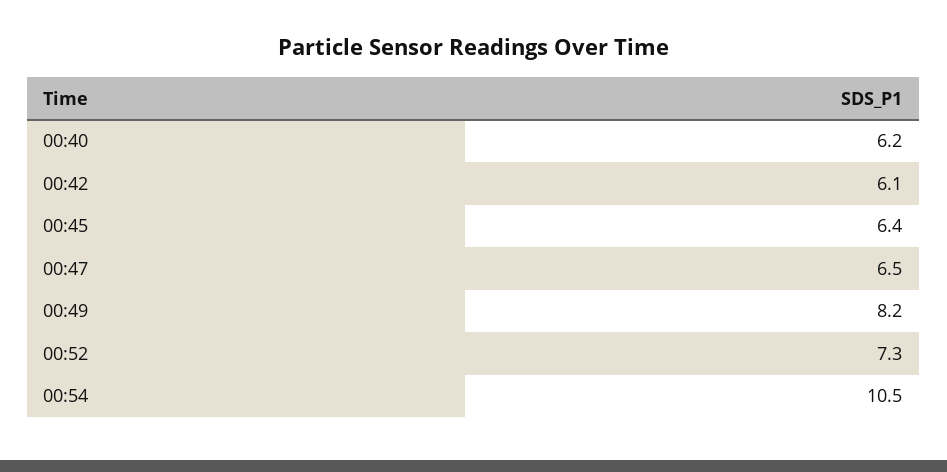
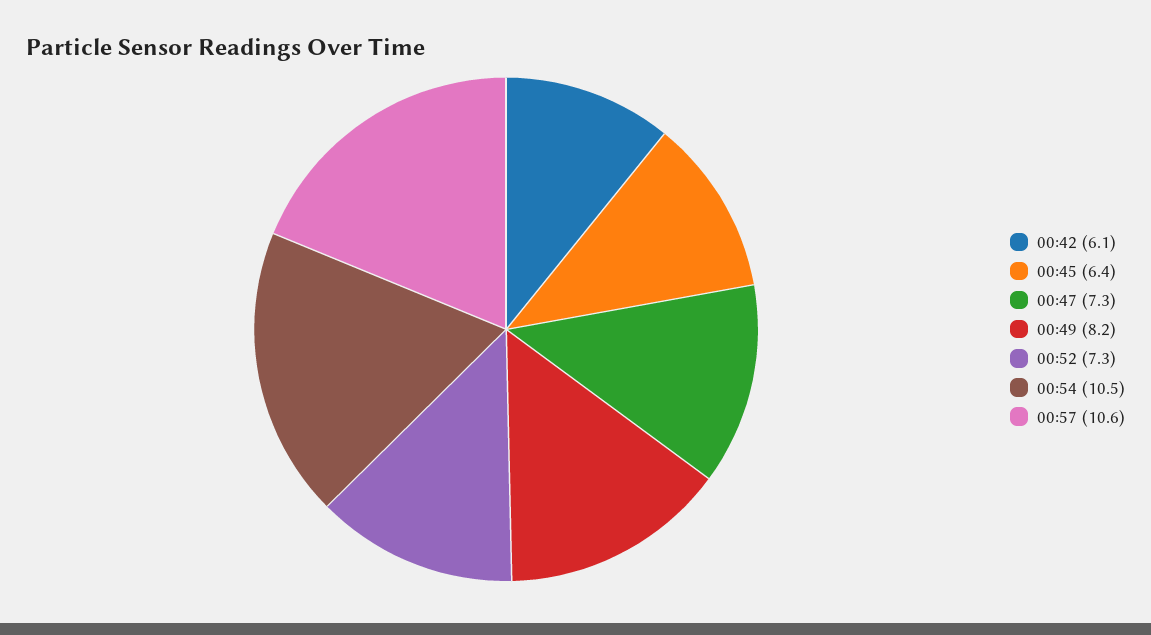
00:40: 6.2 -> none
00:47: 6.5 -> 7.3
00:57: none -> 10.6

